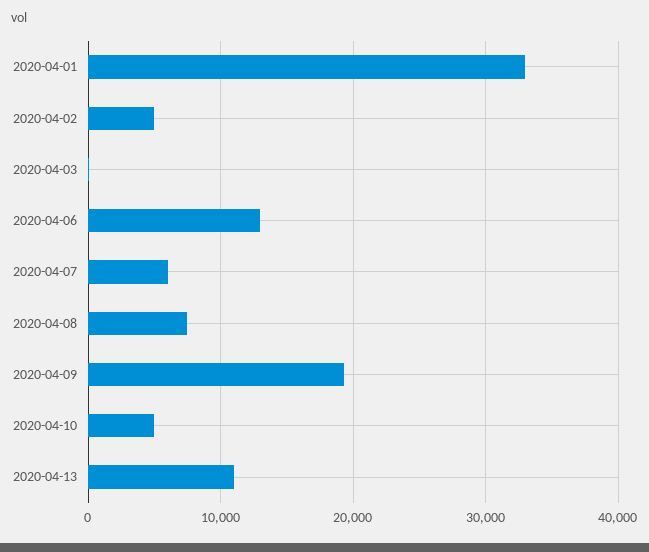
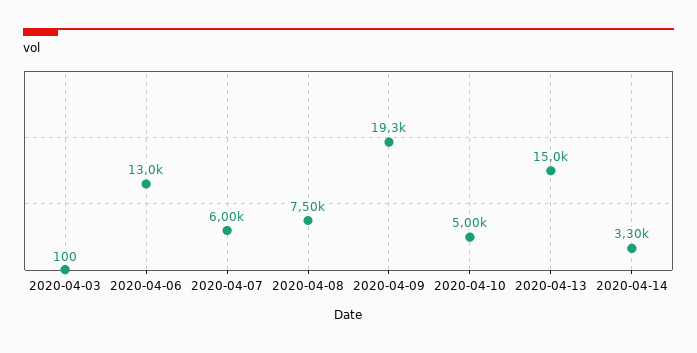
2020-04-01: 33000 -> none
2020-04-02: 5000 -> none
2020-04-13: 11000 -> 15000
2020-04-14: none -> 3300

